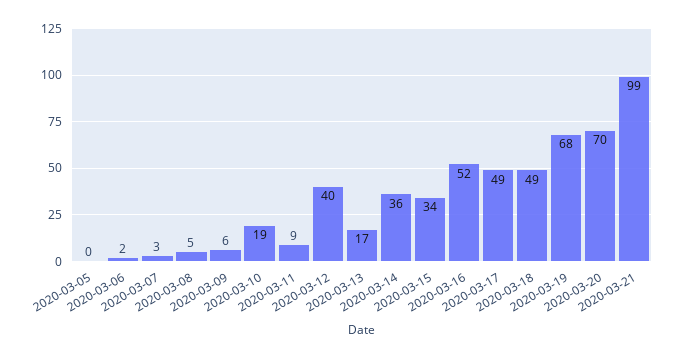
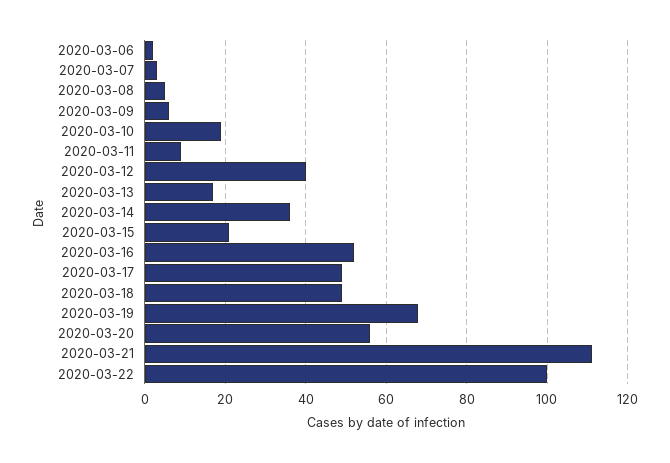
2020-03-05: 0 -> none
2020-03-15: 34 -> 20
2020-03-20: 70 -> 55
2020-03-21: 99 -> 110
2020-03-22: none -> 100

